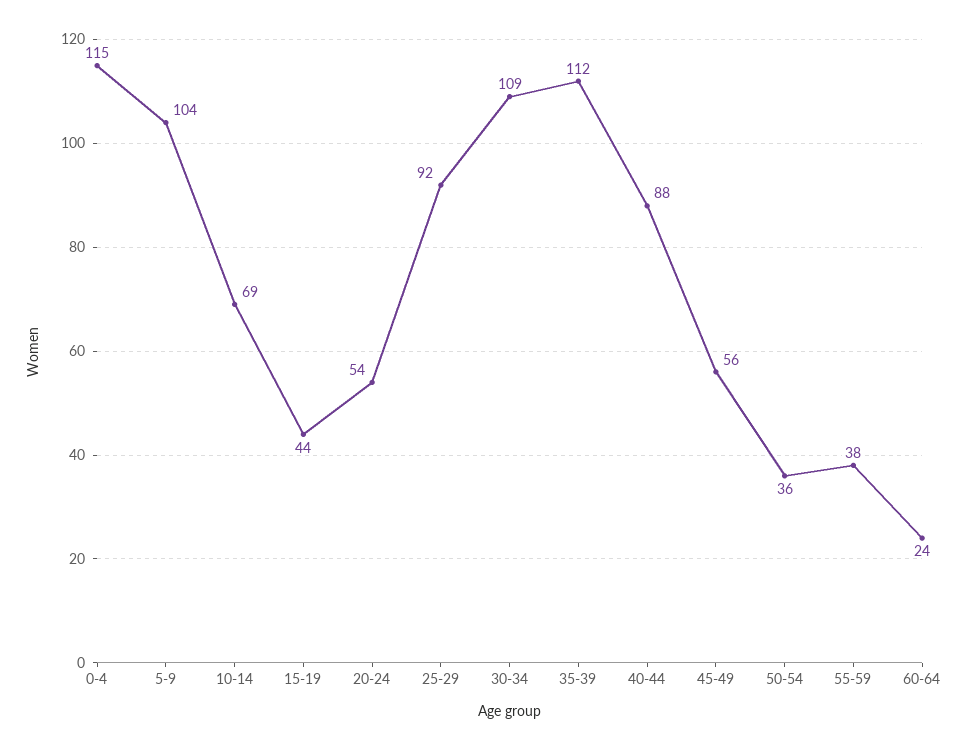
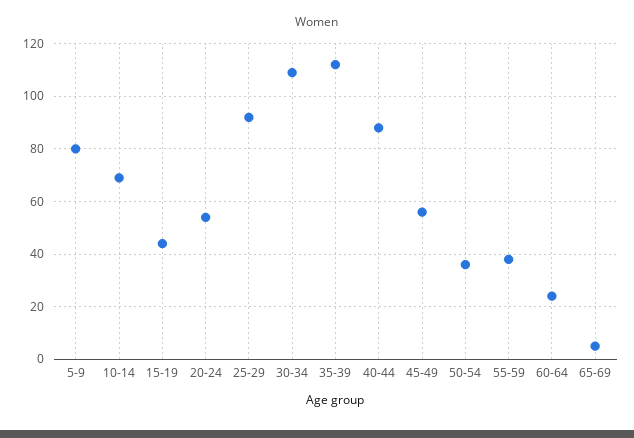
0-4: 115 -> none
5-9: 104 -> 80
65-69: none -> 5

